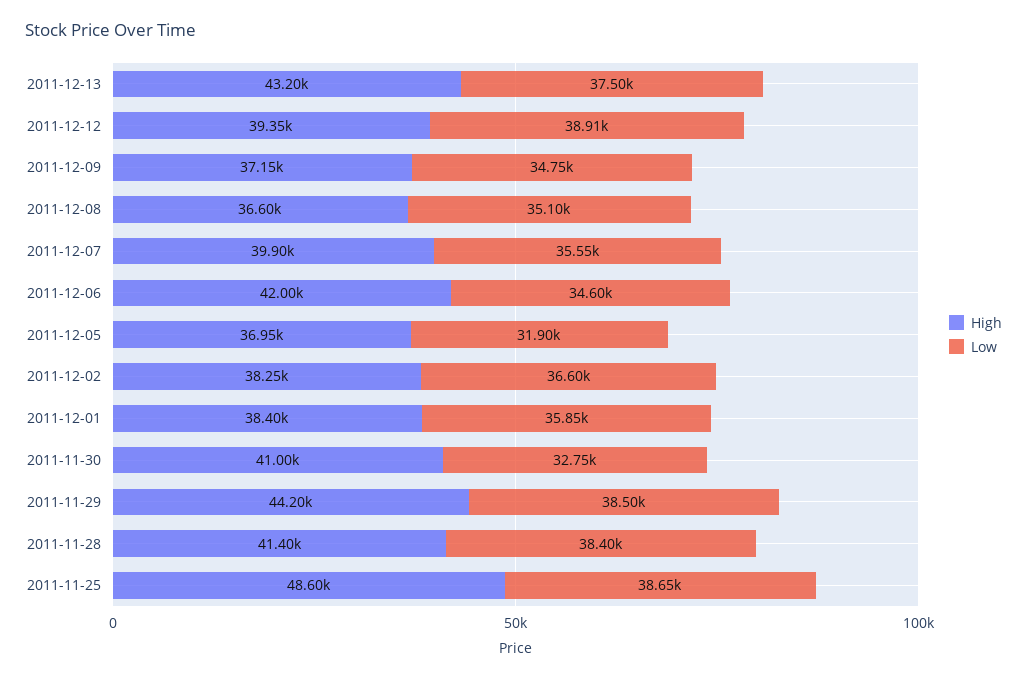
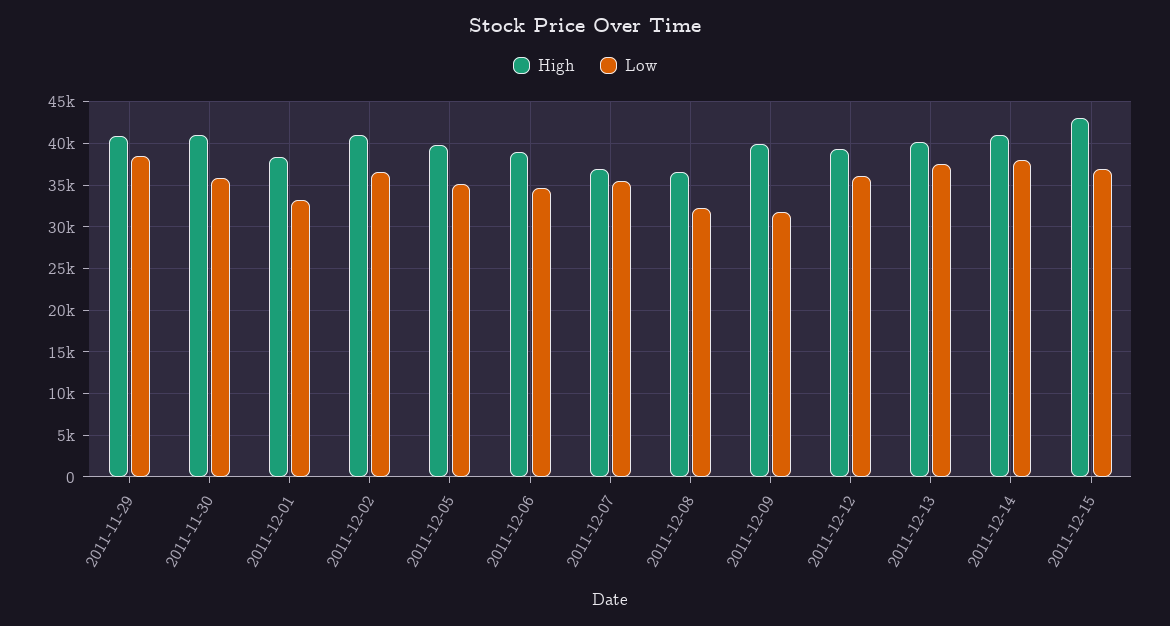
High, 2011-12-13: 43200 -> 40000
Low, 2011-12-12: 38910 -> 36000
High, 2011-12-09: 37150 -> 40000
Low, 2011-12-09: 34750 -> 32000
Low, 2011-12-08: 35100 -> 32000
High, 2011-12-07: 39900 -> 37000
High, 2011-12-06: 42000 -> 39000
High, 2011-12-05: 36950 -> 40000
Low, 2011-12-05: 31900 -> 35000
High, 2011-12-02: 38250 -> 41000
Low, 2011-12-01: 35850 -> 33000
Low, 2011-11-30: 32750 -> 36000
High, 2011-11-29: 44200 -> 41000
High, 2011-11-28: 41400 -> none
Low, 2011-11-28: 38400 -> none
High, 2011-11-25: 48600 -> none
Low, 2011-11-25: 38650 -> none
High, 2011-12-14: none -> 41000
Low, 2011-12-14: none -> 38000
High, 2011-12-15: none -> 43000
Low, 2011-12-15: none -> 37000

